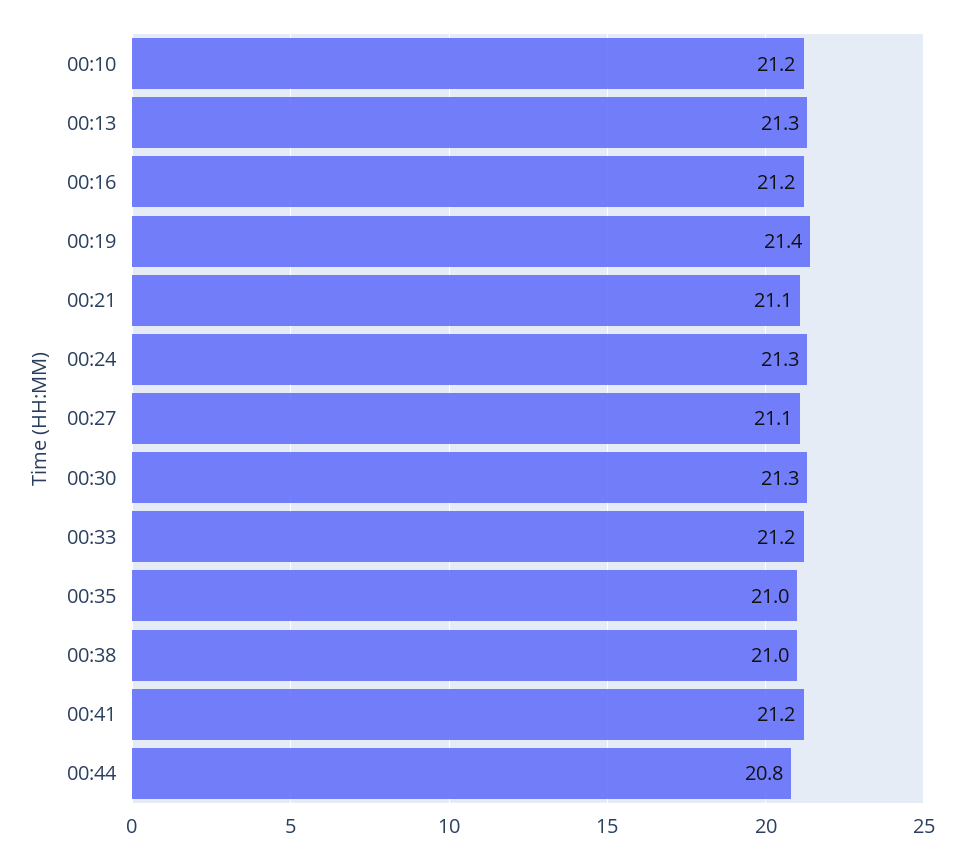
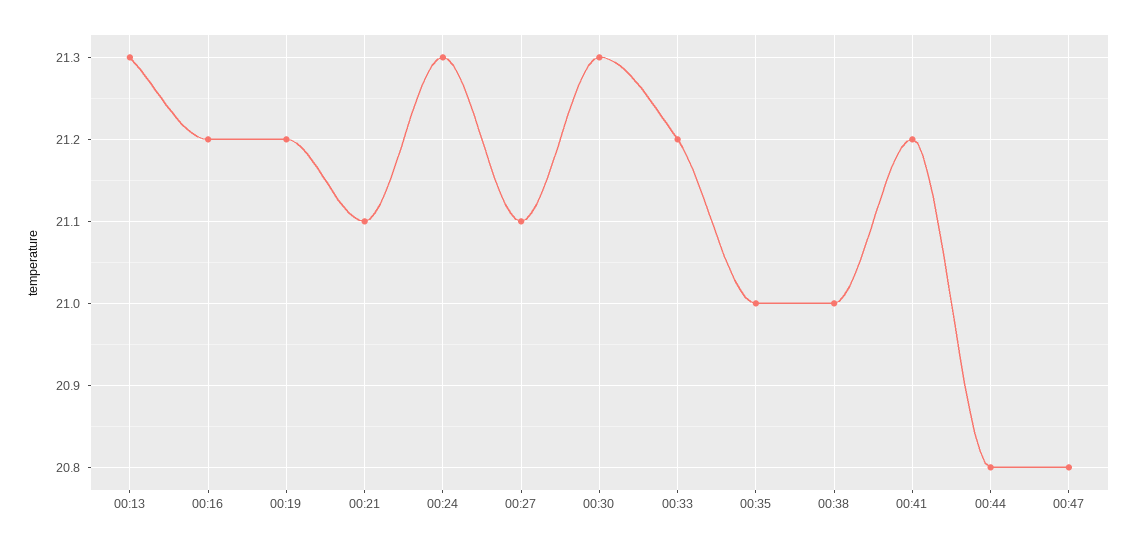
00:10: 21.2 -> none
00:19: 21.4 -> 21.2
00:47: none -> 20.8

